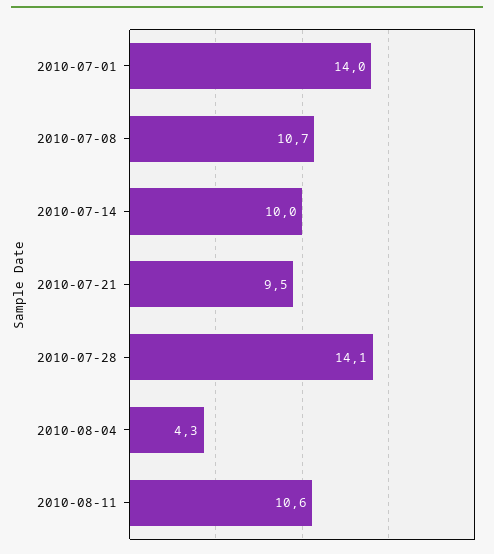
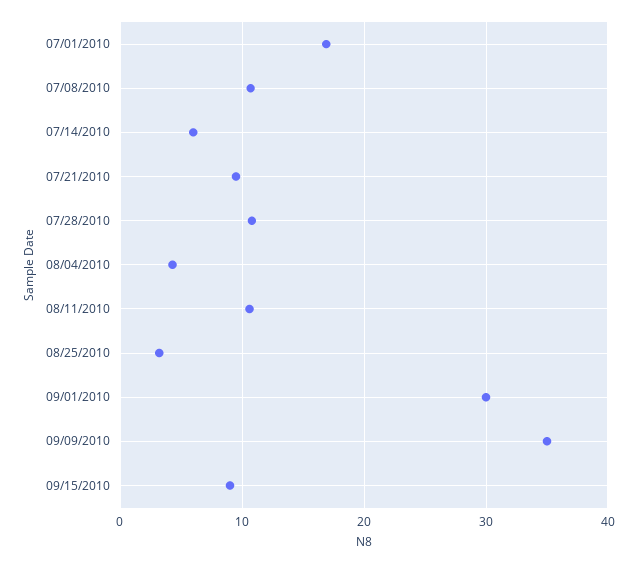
2010-07-01: 14 -> 17
2010-07-14: 10 -> 6
2010-07-28: 14.1 -> 11
08/25/2010: none -> 3
09/01/2010: none -> 30
09/09/2010: none -> 35
09/15/2010: none -> 9

